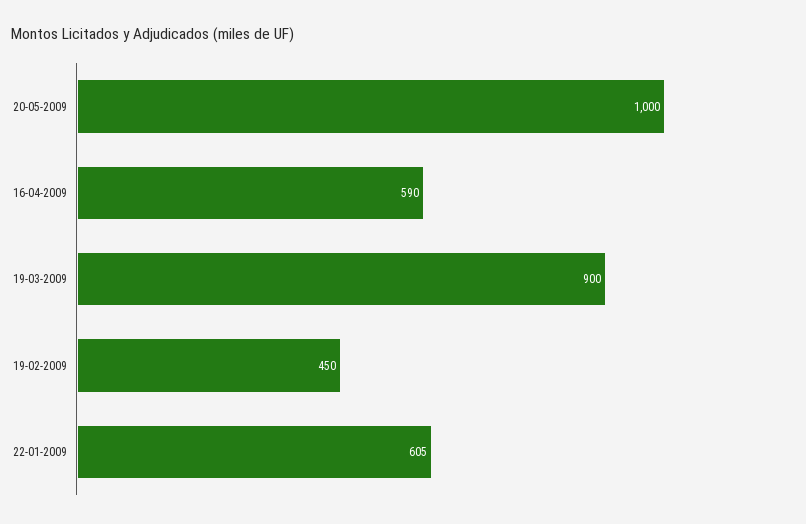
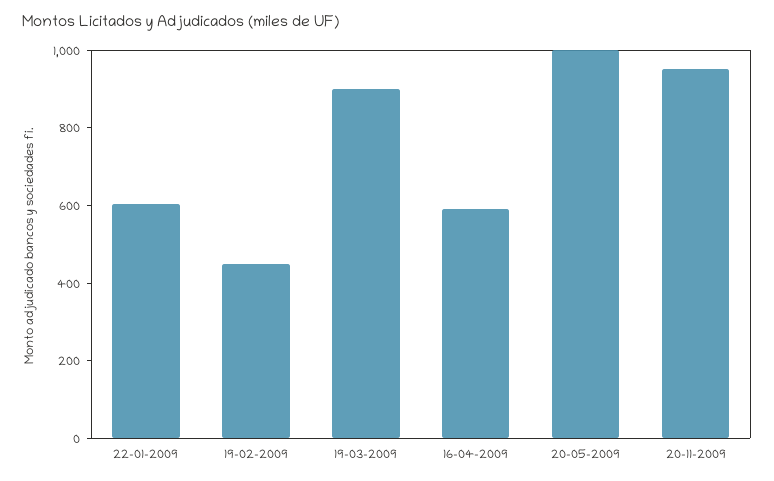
20-11-2009: none -> 950

